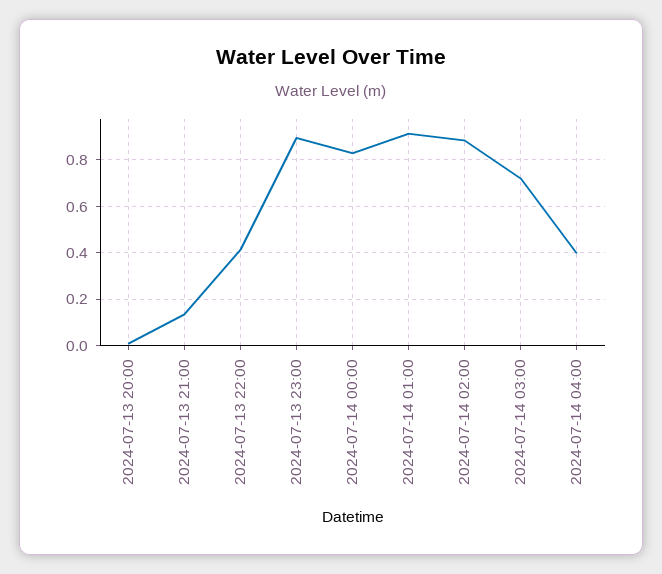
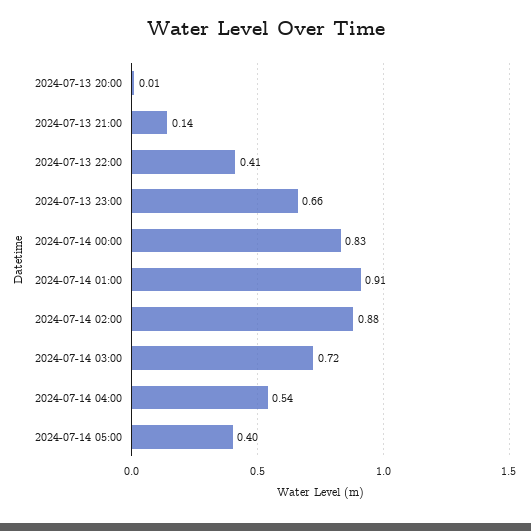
2024-07-13 23:00: 0.9 -> 0.66
2024-07-14 04:00: 0.4 -> 0.54
2024-07-14 05:00: none -> 0.4

